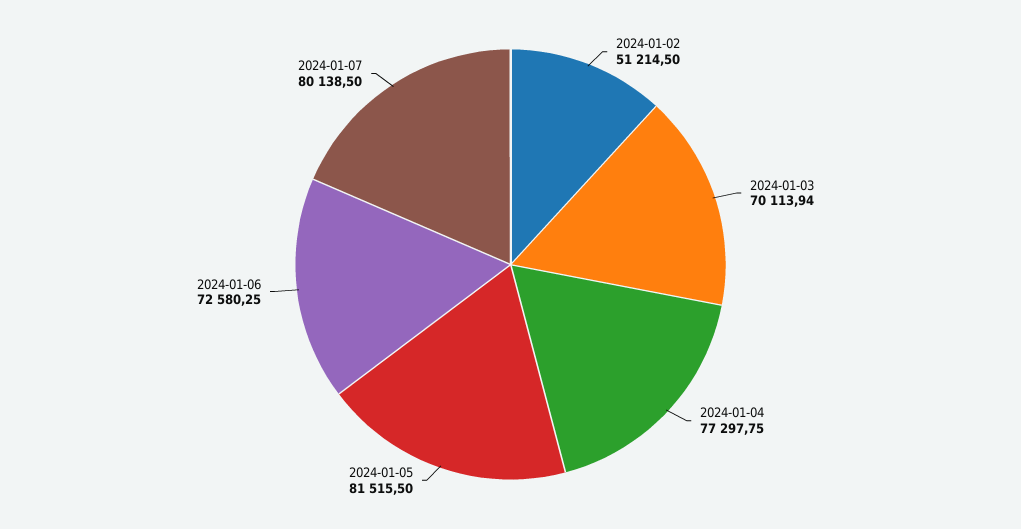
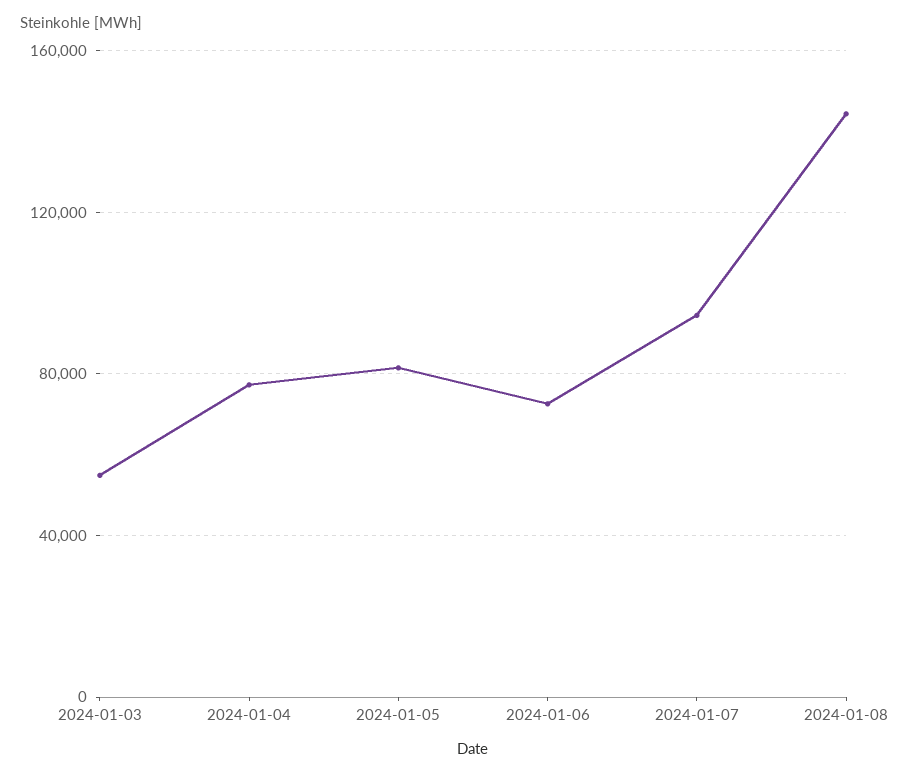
2024-01-02: 51214.5 -> none
2024-01-03: 70113.94 -> 55000
2024-01-07: 80138.5 -> 95000
2024-01-08: none -> 145000

